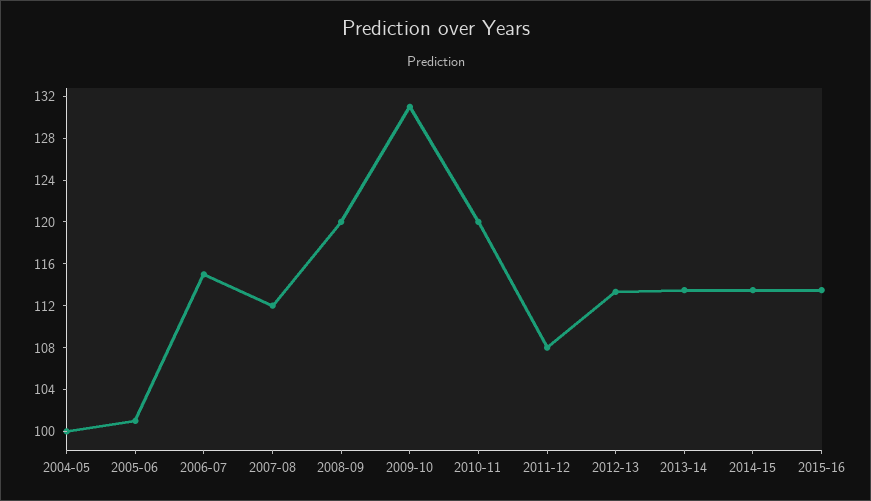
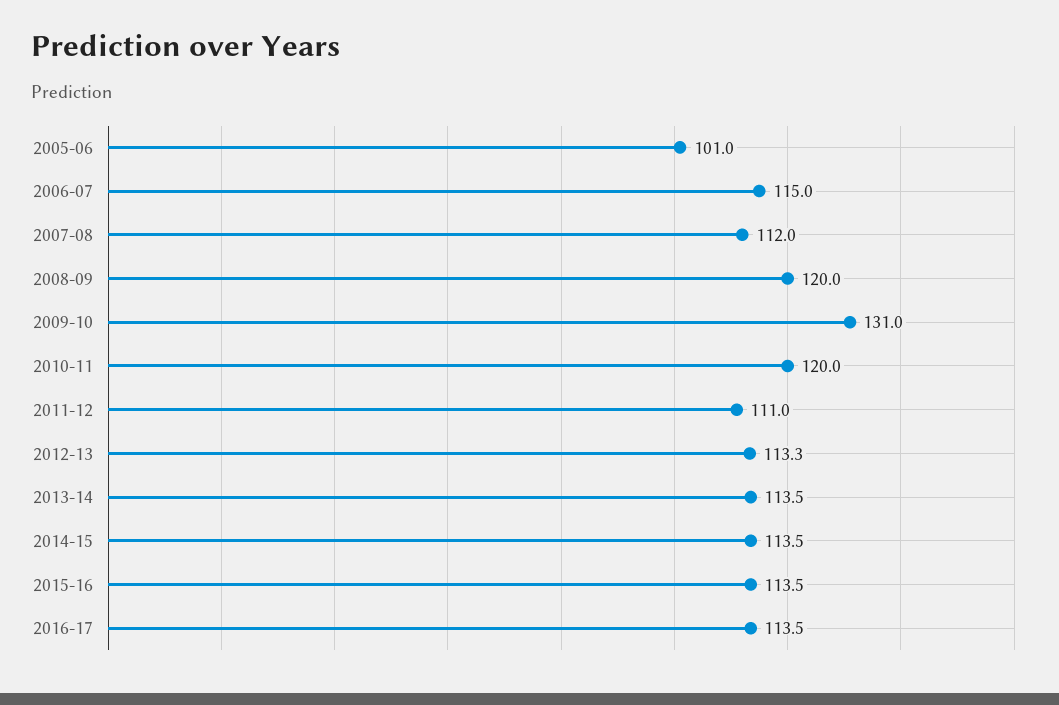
2004-05: 100 -> none
2011-12: 108 -> 111
2016-17: none -> 113.5

